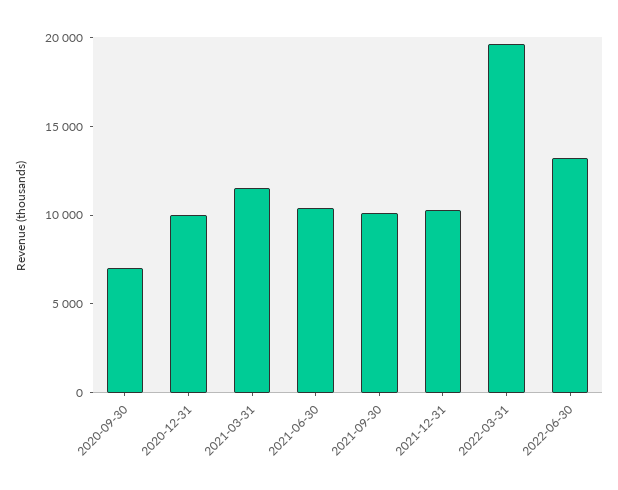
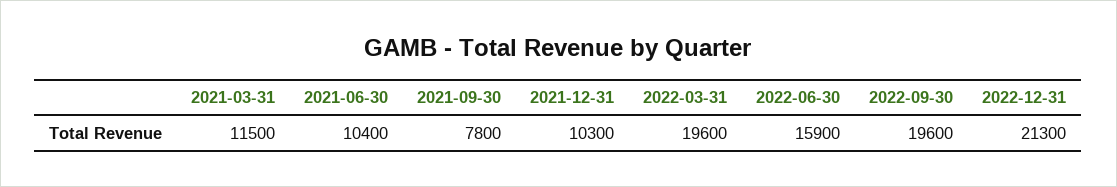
2020-09-30: 7000 -> none
2020-12-31: 10000 -> none
2021-09-30: 10000 -> 7800
2022-06-30: 13000 -> 15900
2022-09-30: none -> 19600
2022-12-31: none -> 21300

